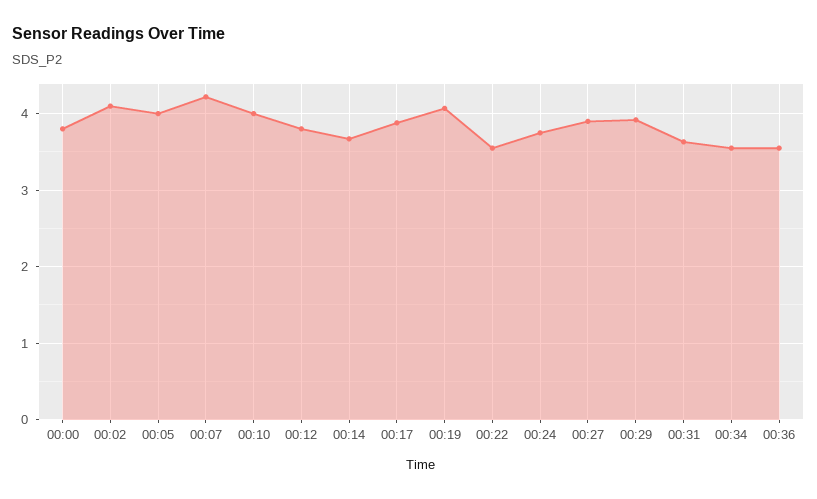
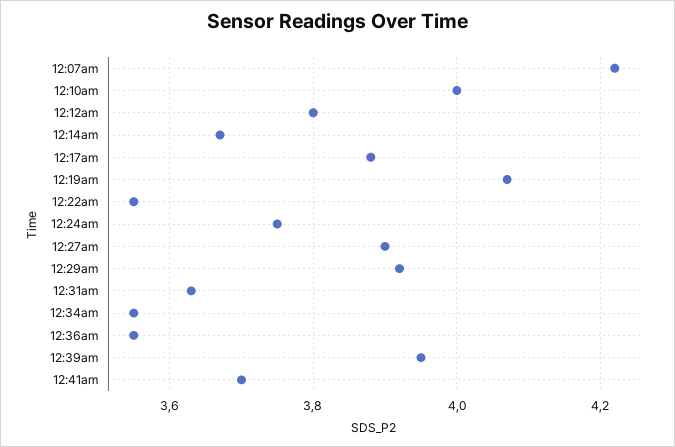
00:00: 3.8 -> none
00:02: 4.1 -> none
00:05: 4 -> none
12:39am: none -> 3.95
12:41am: none -> 3.7

